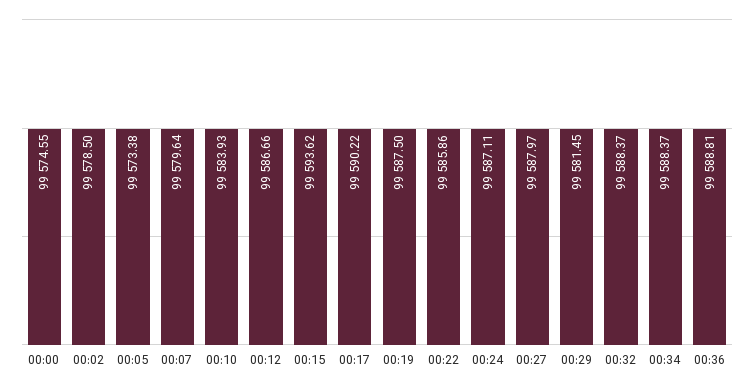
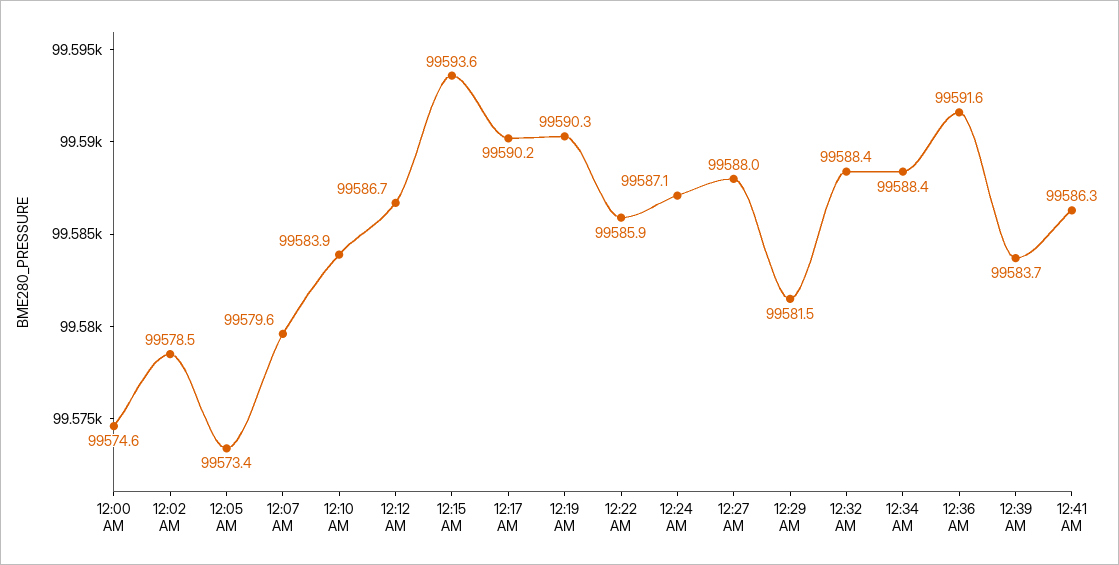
00:19: 99587.5 -> 99590.3
00:36: 99588.81 -> 99591.6
12:39 AM: none -> 99583.7
12:41 AM: none -> 99586.3

